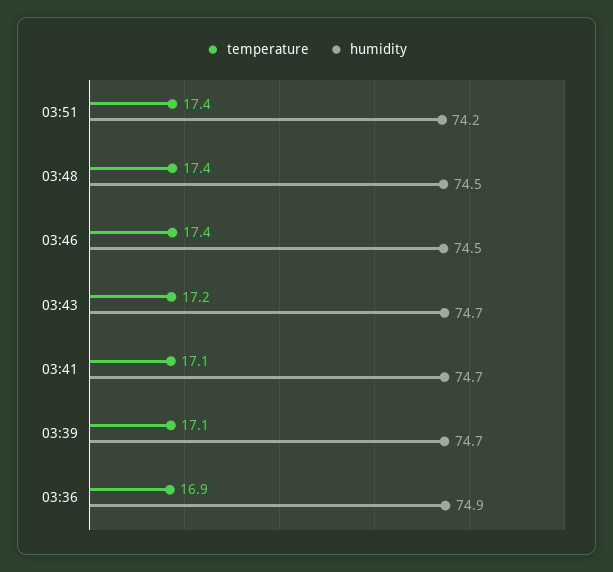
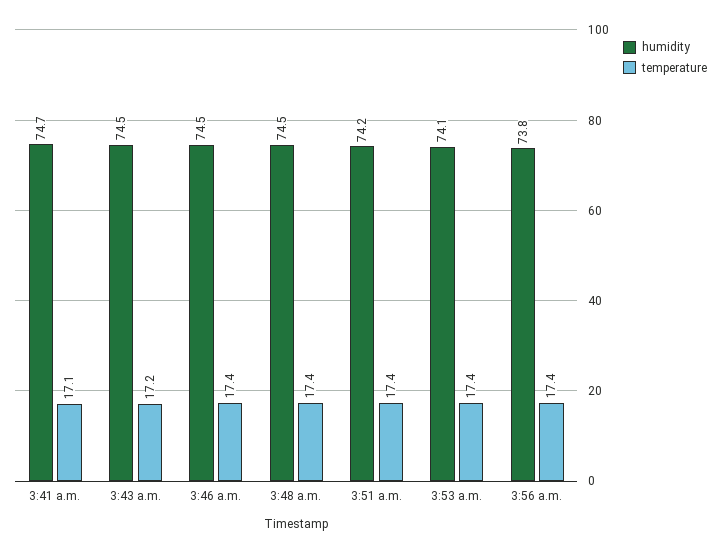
humidity, 03:43: 74.7 -> 74.5
temperature, 03:39: 17.1 -> none
humidity, 03:39: 74.7 -> none
temperature, 03:36: 16.9 -> none
humidity, 03:36: 74.9 -> none
humidity, 3:53 a.m.: none -> 74.1
temperature, 3:53 a.m.: none -> 17.4
humidity, 3:56 a.m.: none -> 73.8
temperature, 3:56 a.m.: none -> 17.4

